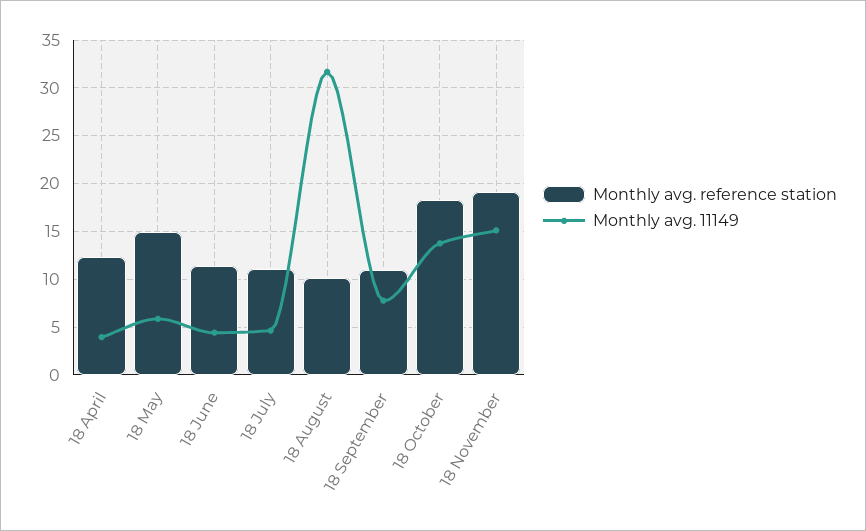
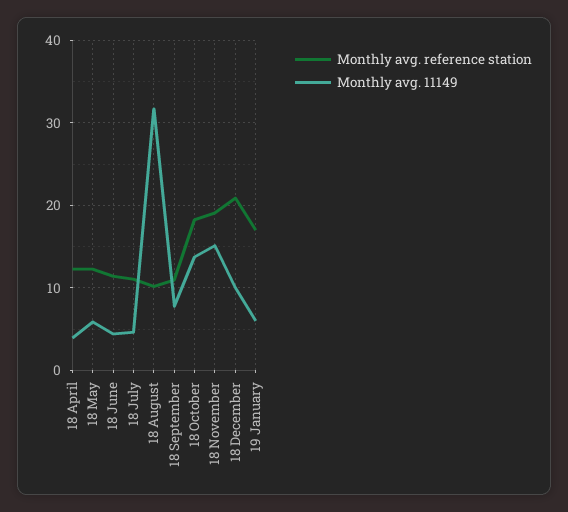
Monthly avg. reference station, 18 May: 15 -> 12
Monthly avg. reference station, 18 December: none -> 21
Monthly avg. 11149, 18 December: none -> 10
Monthly avg. reference station, 19 January: none -> 17
Monthly avg. 11149, 19 January: none -> 6

